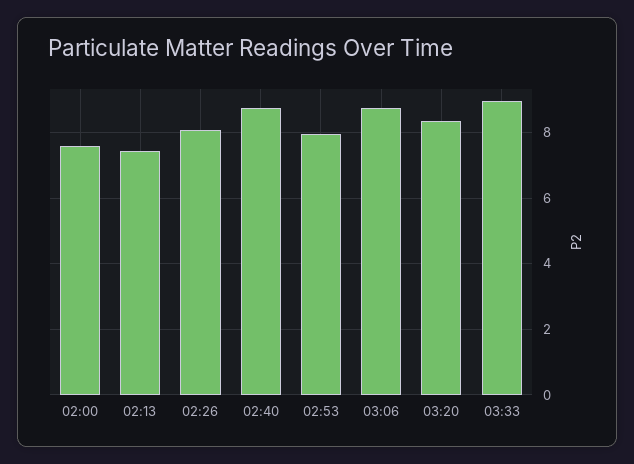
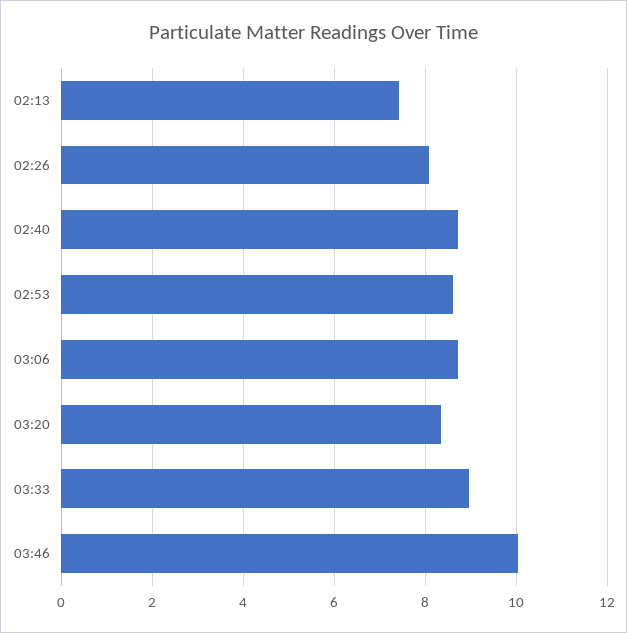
02:00: 7.6 -> none
02:53: 8 -> 8.6
03:46: none -> 10

